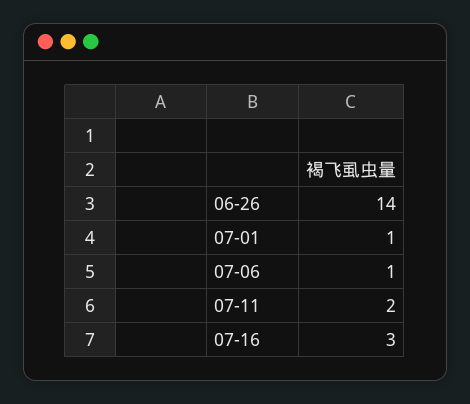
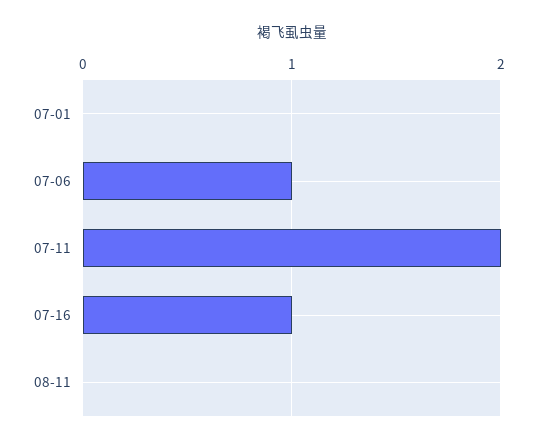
06-26: 14 -> none
07-01: 1 -> 0
07-16: 3 -> 1
08-11: none -> 0

